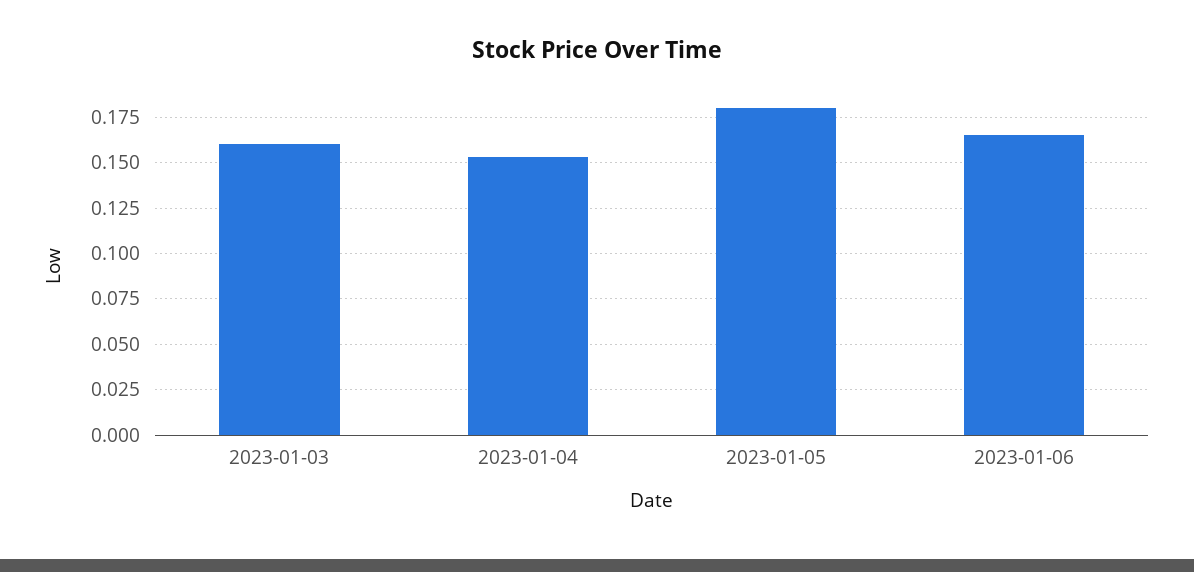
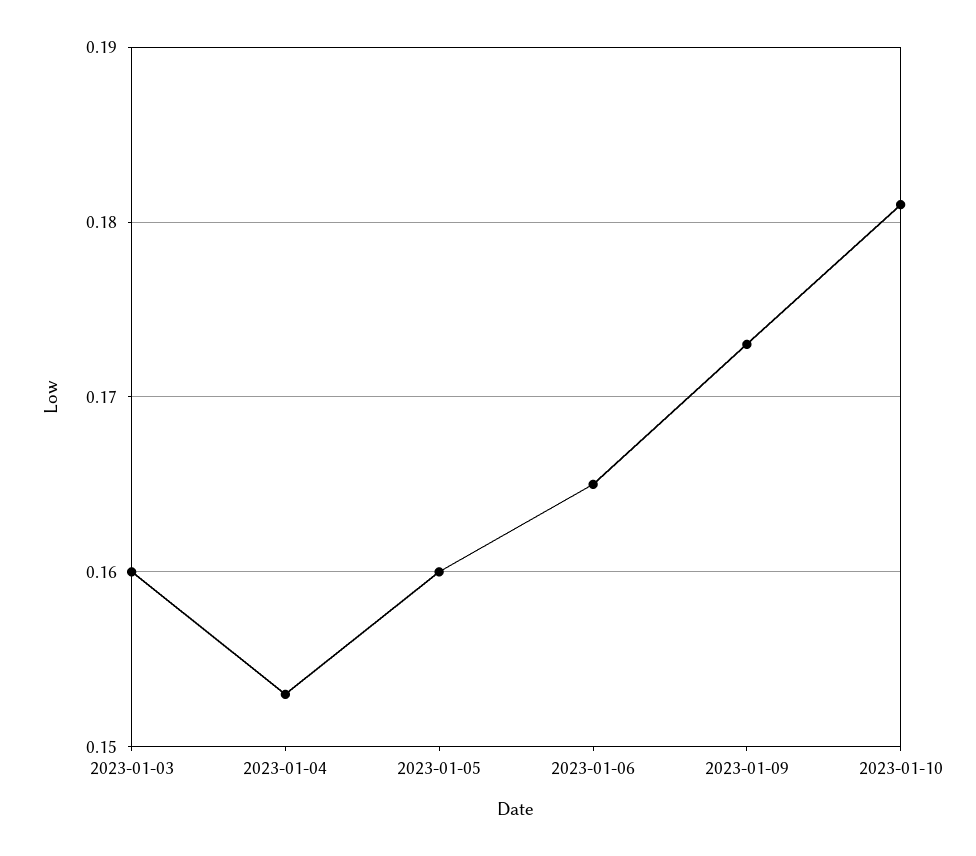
2023-01-05: 0.18 -> 0.16
2023-01-09: none -> 0.173
2023-01-10: none -> 0.181

